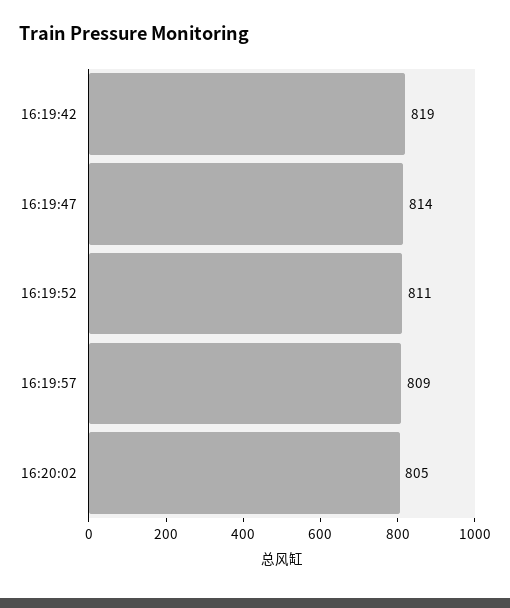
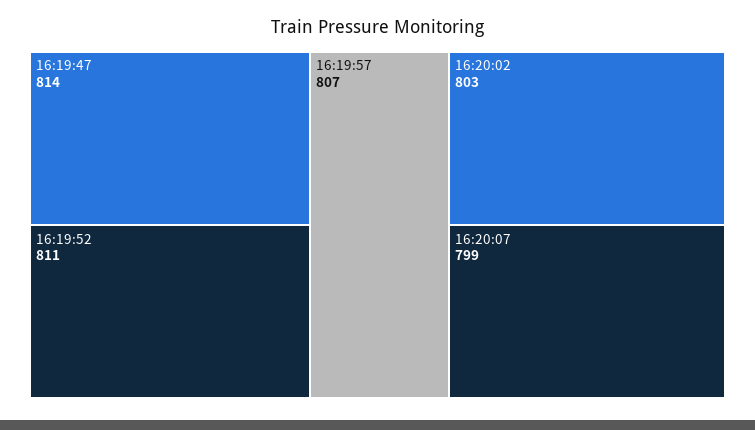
16:19:42: 819 -> none
16:19:57: 809 -> 807
16:20:02: 805 -> 803
16:20:07: none -> 799

